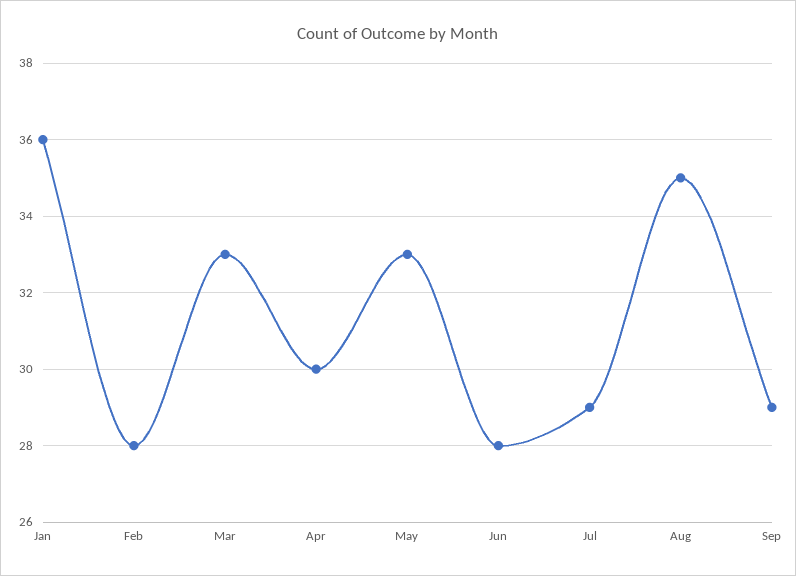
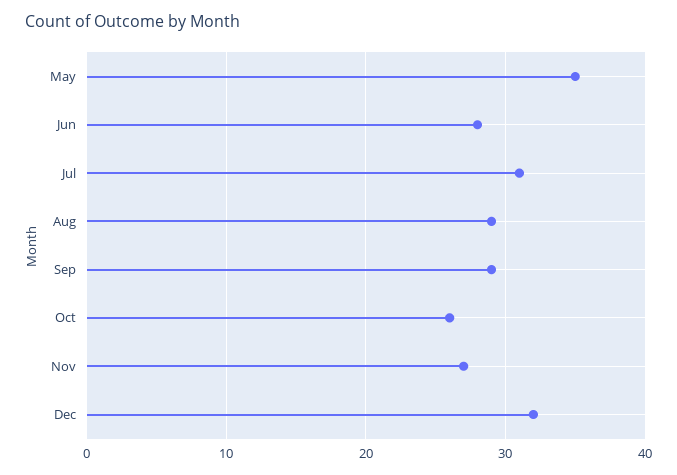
Jan: 36 -> none
Feb: 28 -> none
Mar: 33 -> none
Apr: 30 -> none
May: 33 -> 35
Jul: 29 -> 31
Aug: 35 -> 29
Oct: none -> 26
Nov: none -> 27
Dec: none -> 32

